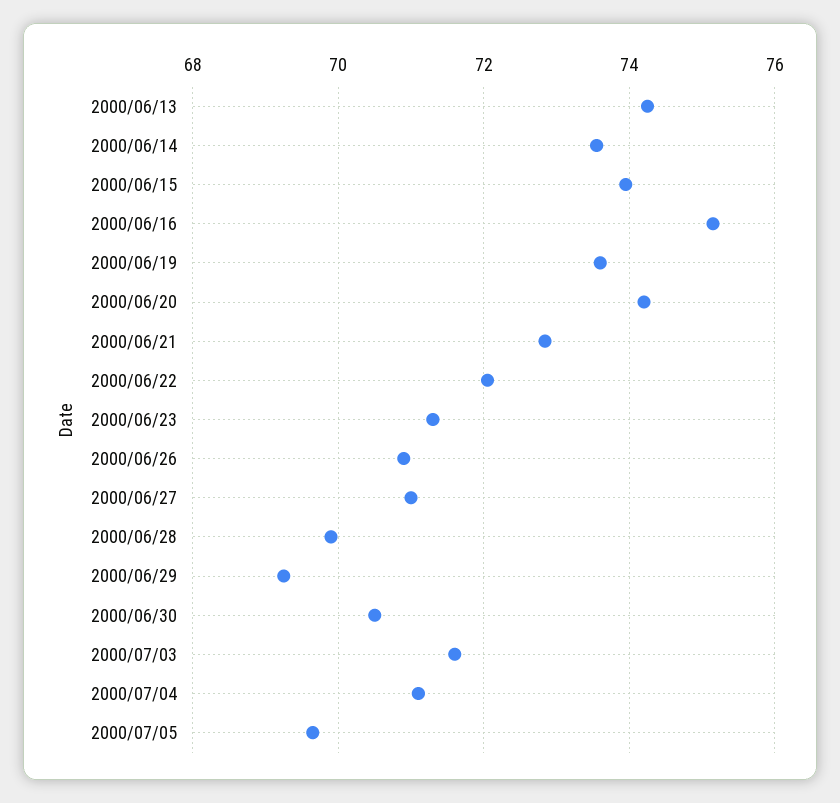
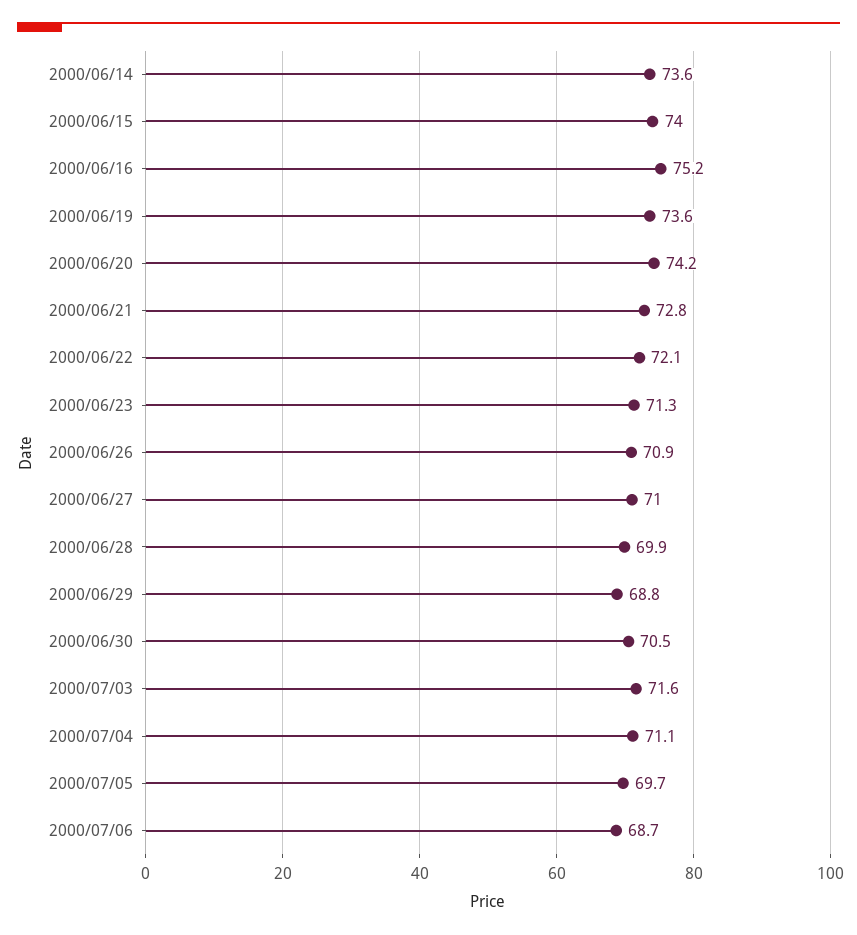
2000/06/13: 74.2 -> none
2000/06/29: 69.2 -> 68.8
2000/07/06: none -> 68.7

